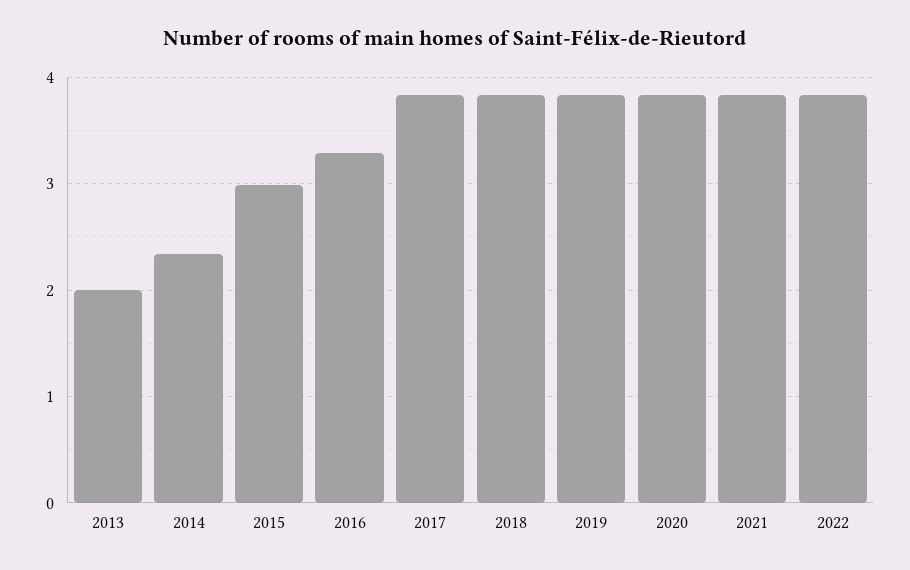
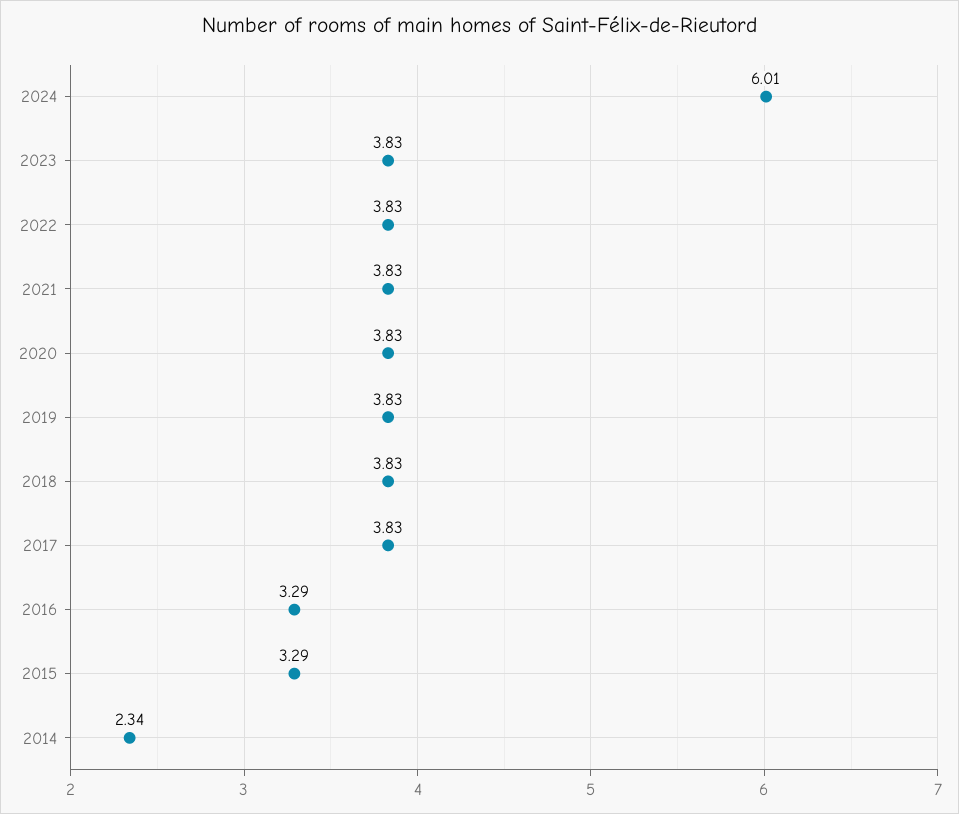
2013: 2 -> none
2015: 3 -> 3.29
2024: none -> 6.01
2023: none -> 3.83

